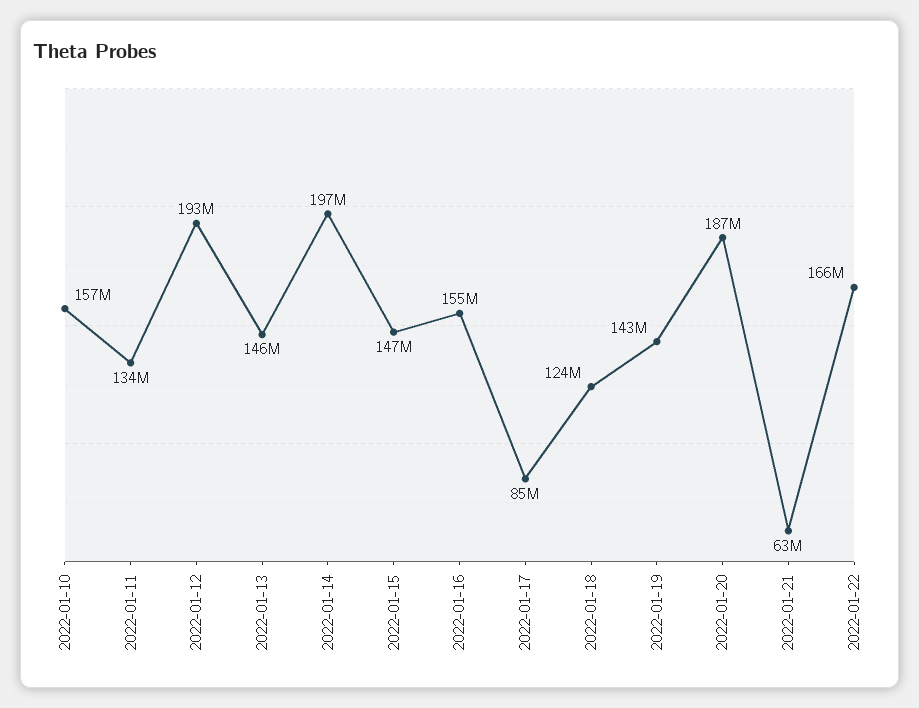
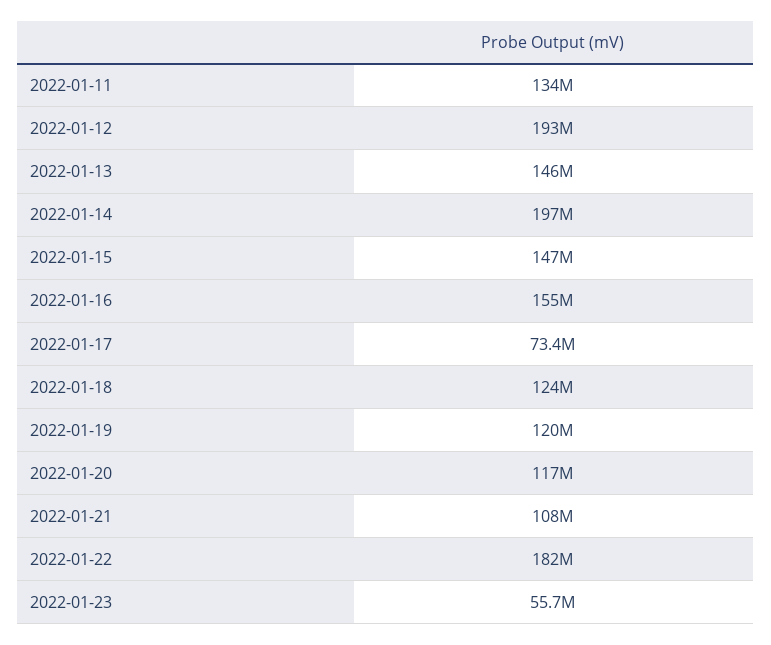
2022-01-10: 157000000 -> none
2022-01-17: 85000000 -> 73400000
2022-01-19: 143000000 -> 120000000
2022-01-20: 187000000 -> 117000000
2022-01-21: 63000000 -> 108000000
2022-01-22: 166000000 -> 182000000
2022-01-23: none -> 55700000

